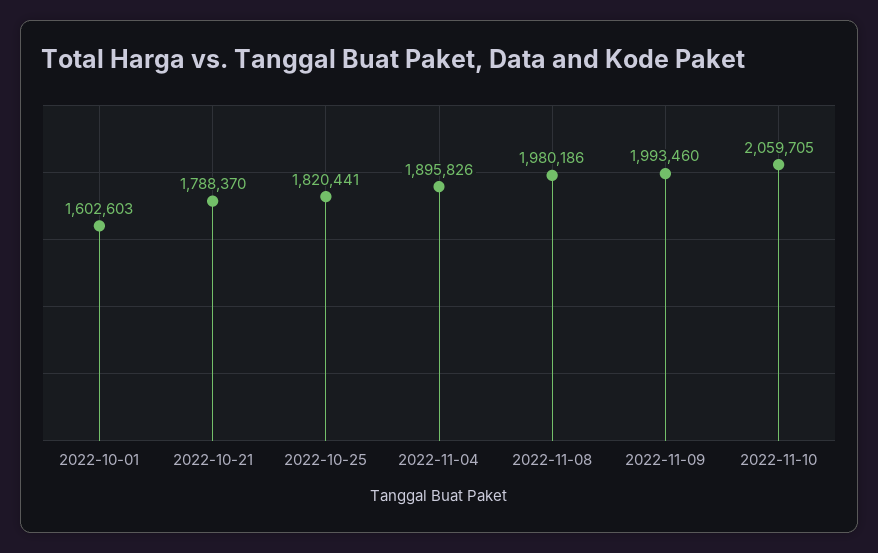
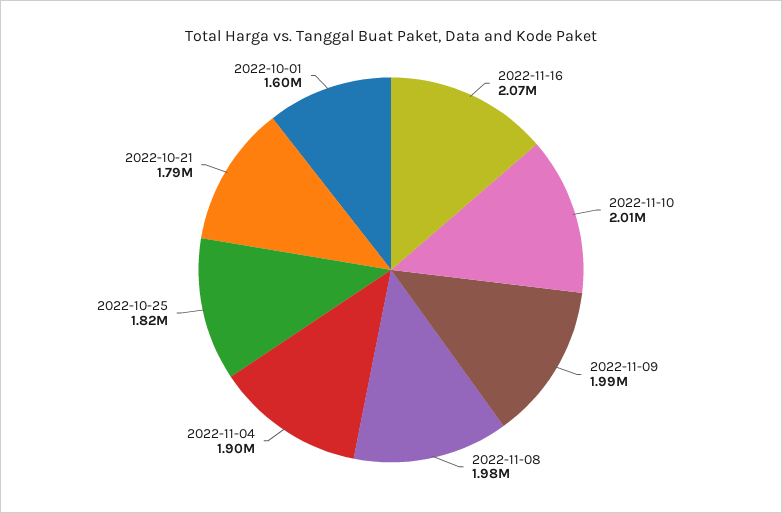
2022-11-10: 2059705 -> 2010000
2022-11-16: none -> 2070000

